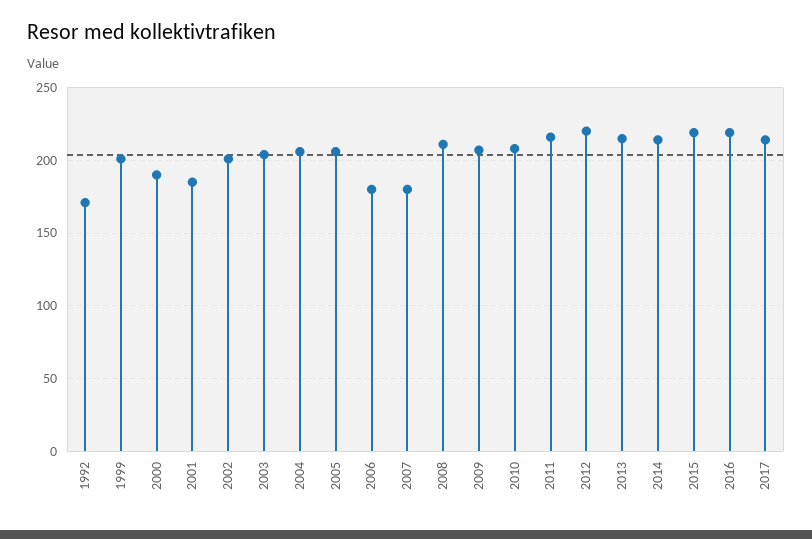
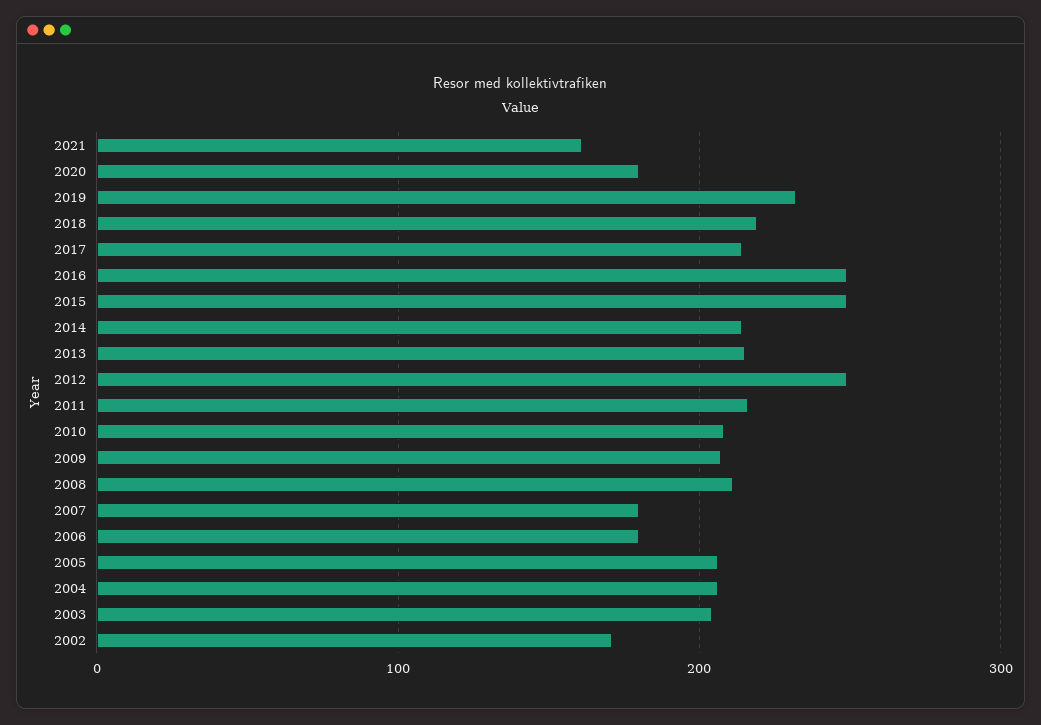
1992: 170 -> none
1999: 200 -> none
2000: 190 -> none
2001: 185 -> none
2002: 200 -> 170
2012: 220 -> 250
2015: 220 -> 250
2016: 220 -> 250
2021: none -> 160
2020: none -> 180
2019: none -> 230
2018: none -> 220

